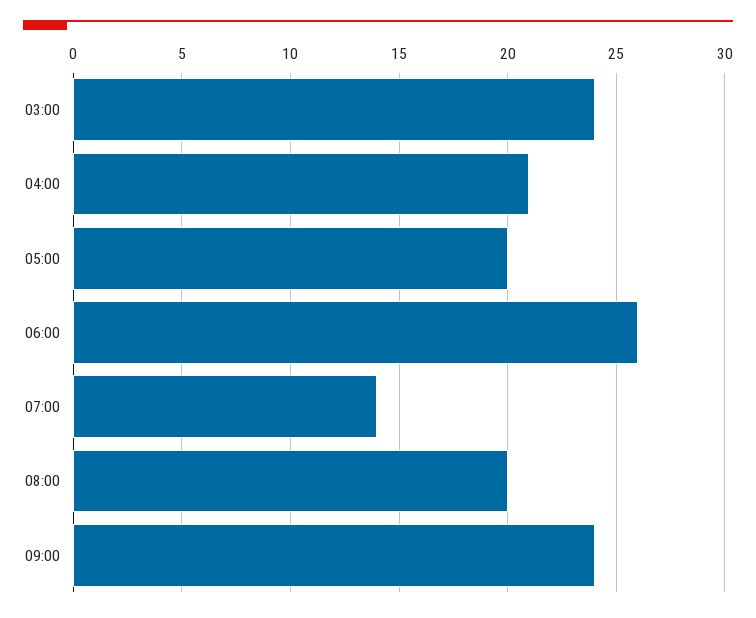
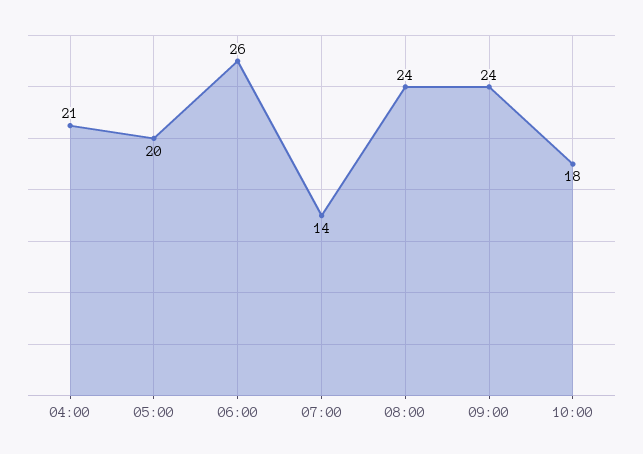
03:00: 24 -> none
08:00: 20 -> 24
10:00: none -> 18

